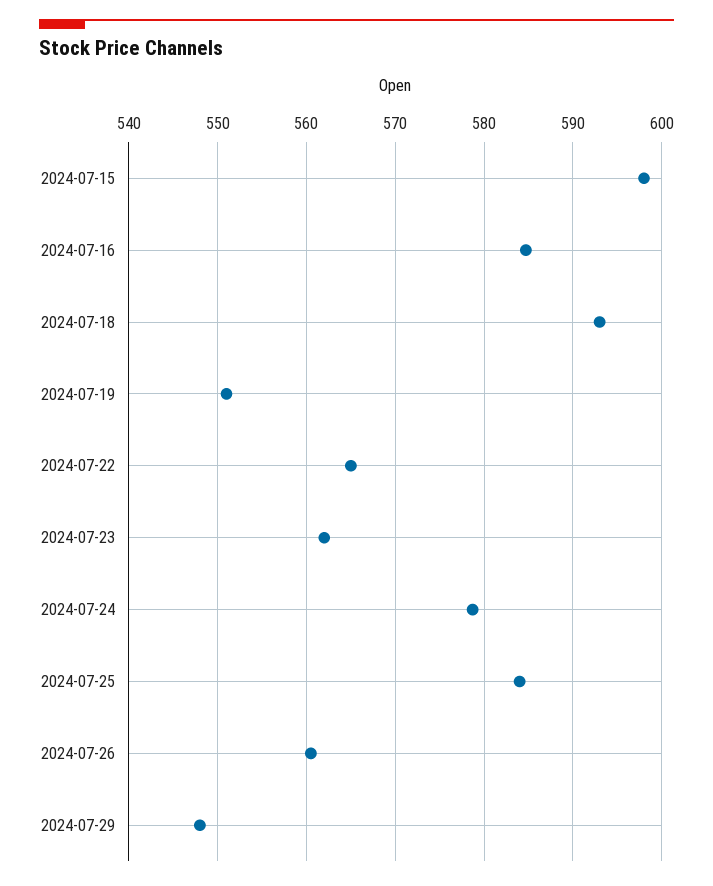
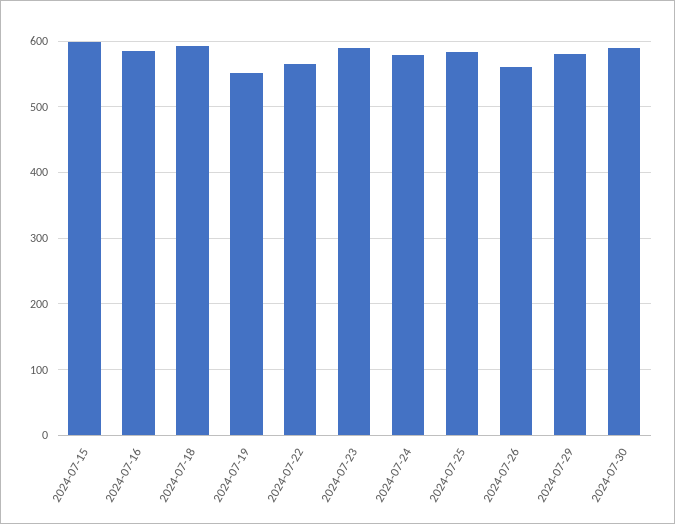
2024-07-23: 562 -> 590
2024-07-29: 548 -> 580
2024-07-30: none -> 590

